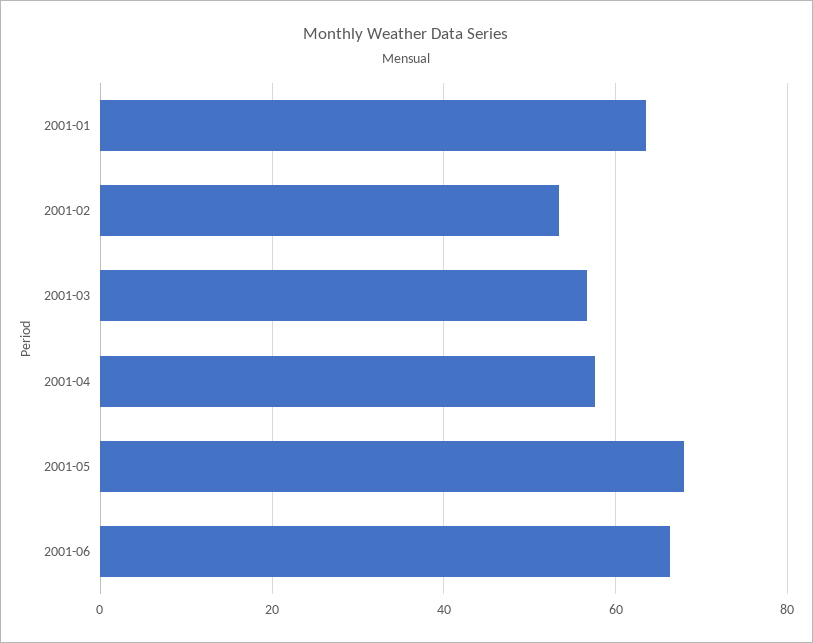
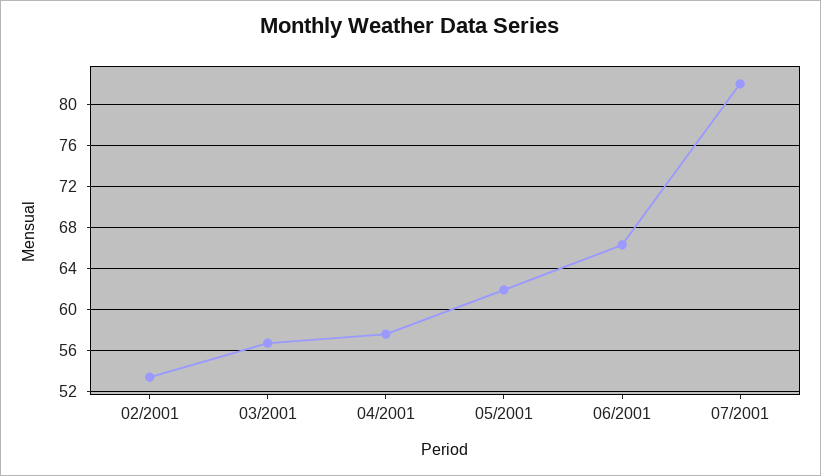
2001-01: 64 -> none
2001-05: 68 -> 62
07/2001: none -> 82

